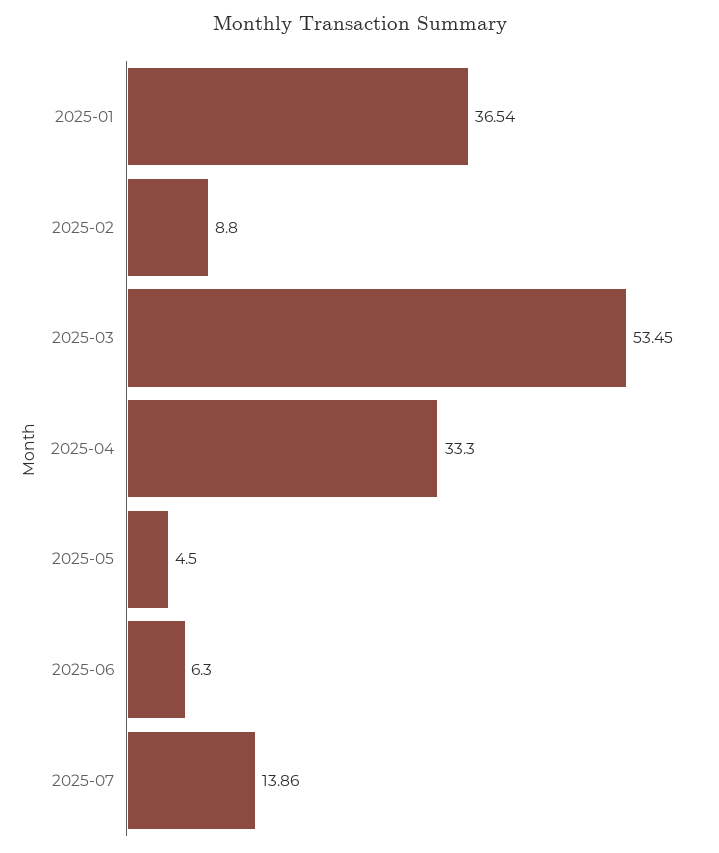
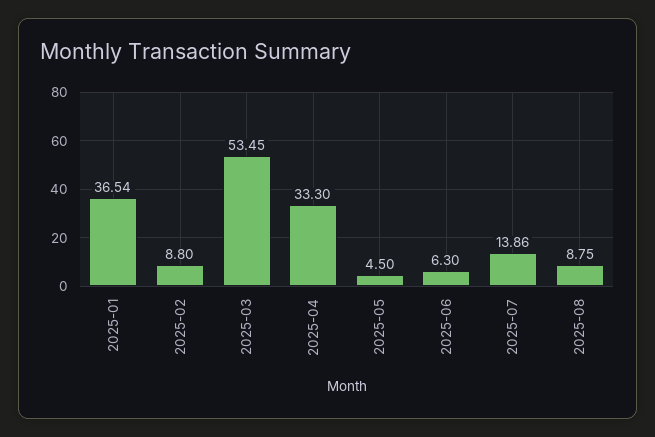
2025-08: none -> 8.75

